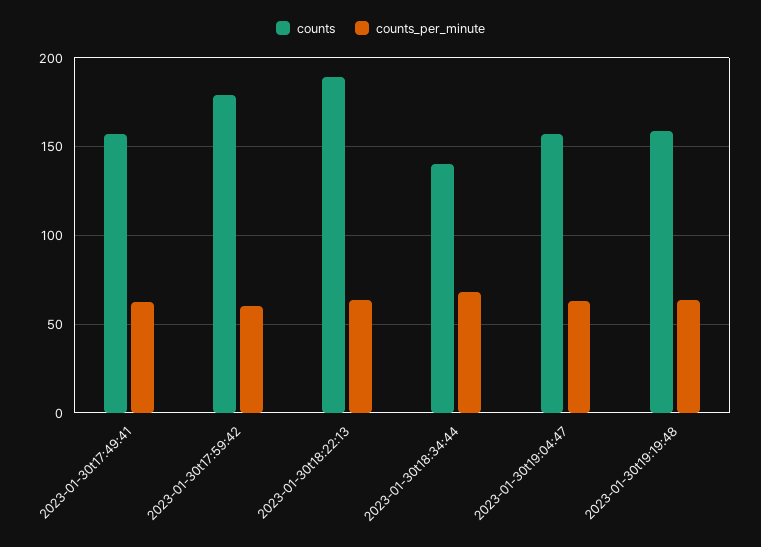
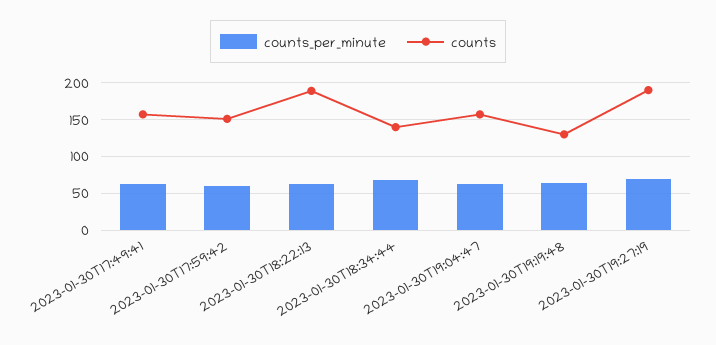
counts, 2023-01-30t17:59:42: 180 -> 150
counts, 2023-01-30t19:19:48: 160 -> 130
counts_per_minute, 2023-01-30T19:27:19: none -> 70
counts, 2023-01-30T19:27:19: none -> 190

